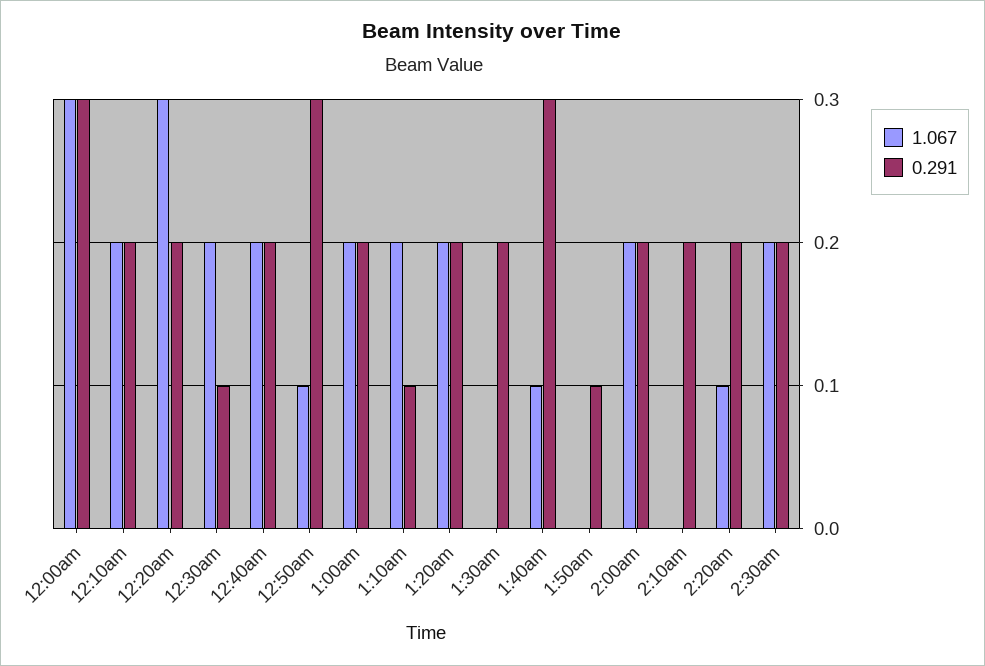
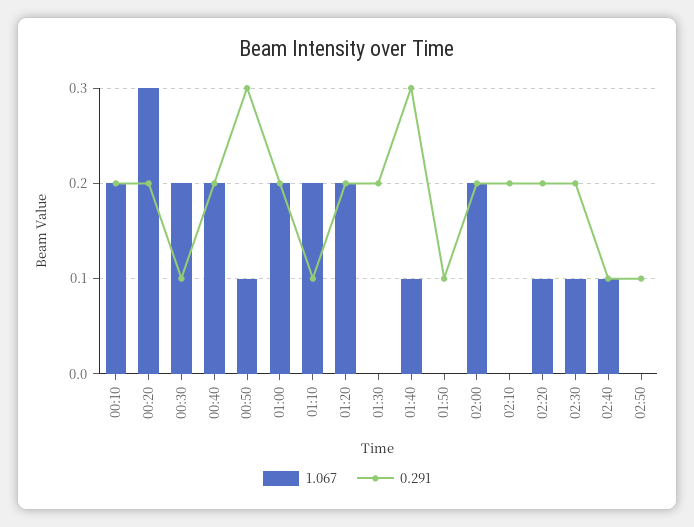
1.067, 12:00am: 0.3 -> none
0.291, 12:00am: 0.3 -> none
1.067, 2:30am: 0.2 -> 0.1
1.067, 02:40: none -> 0.1
0.291, 02:40: none -> 0.1
1.067, 02:50: none -> 0
0.291, 02:50: none -> 0.1

